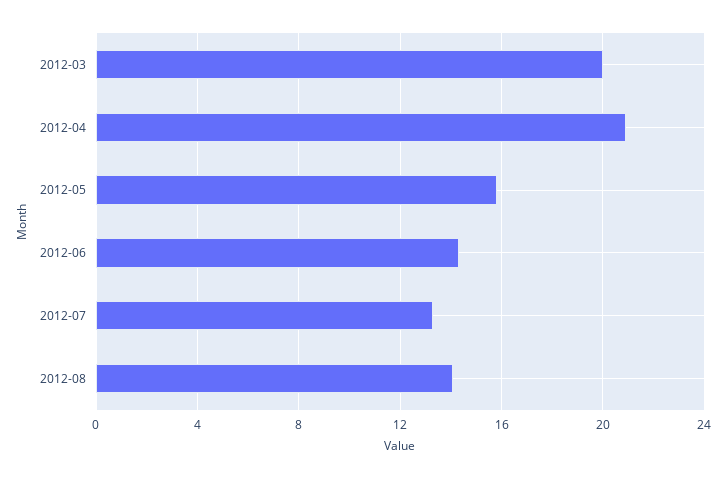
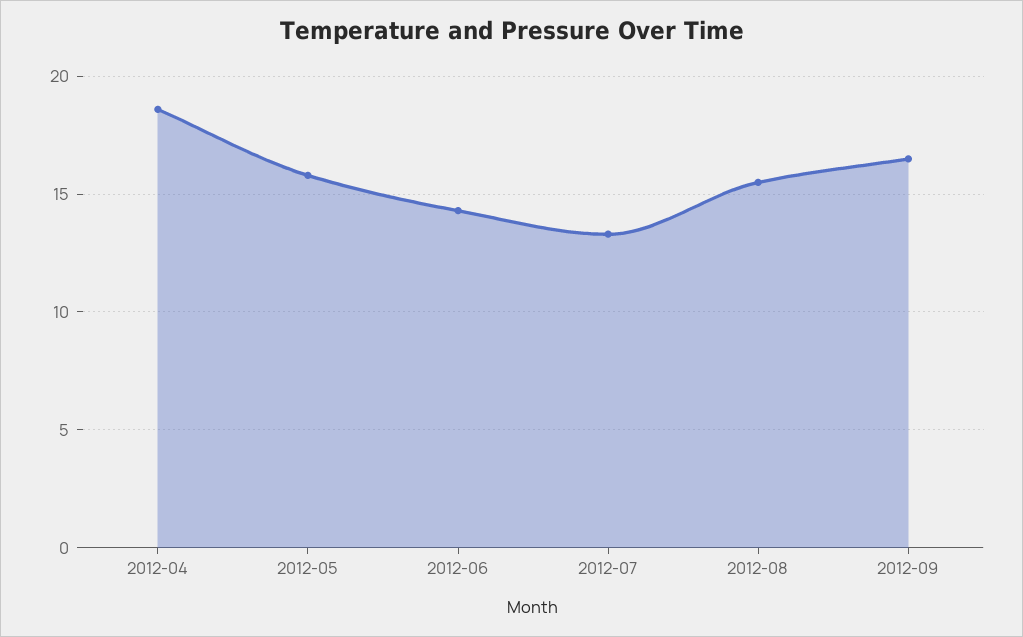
2012-03: 20 -> none
2012-04: 21 -> 18.5
2012-08: 14 -> 15.5
2012-09: none -> 16.5

